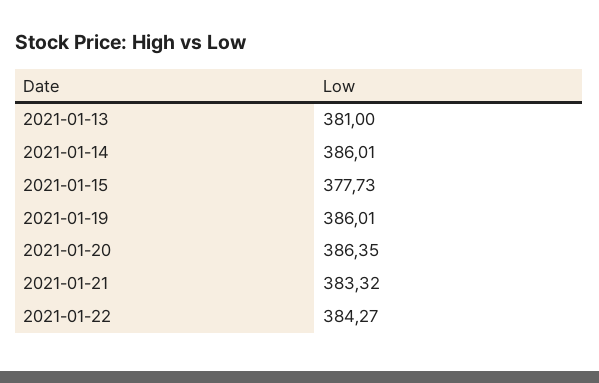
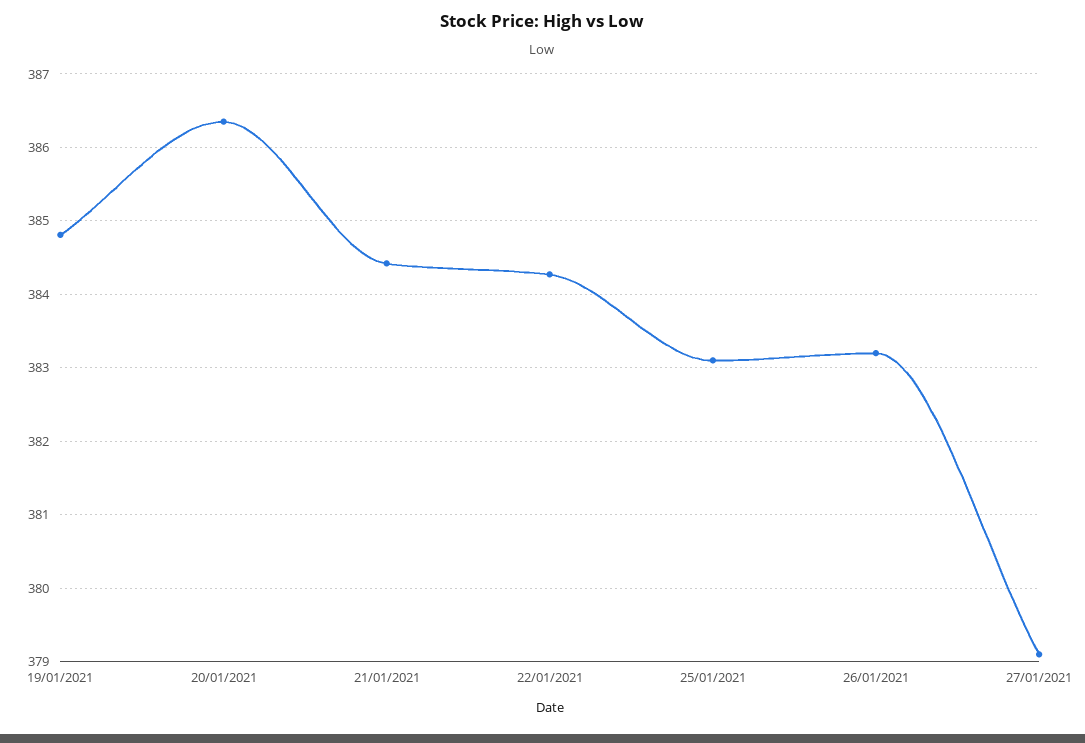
2021-01-13: 381 -> none
2021-01-14: 386.01 -> none
2021-01-15: 377.73 -> none
2021-01-19: 386.01 -> 384.8
2021-01-21: 383.32 -> 384.4
25/01/2021: none -> 383.1
26/01/2021: none -> 383.2
27/01/2021: none -> 379.1

